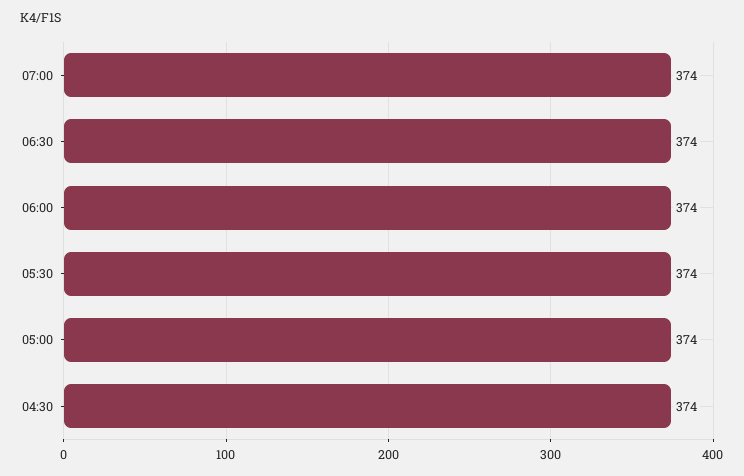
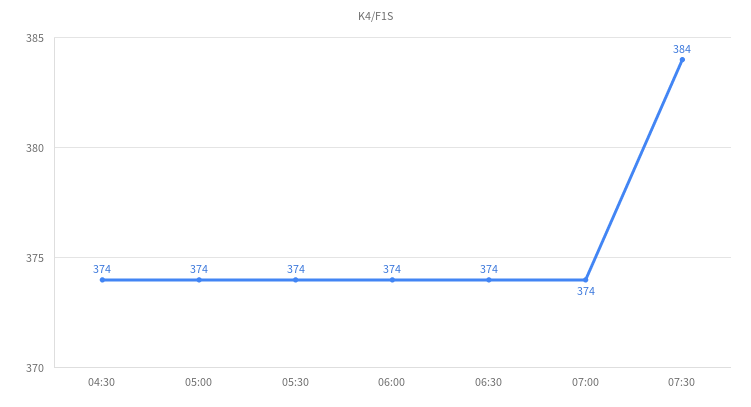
07:30: none -> 384

